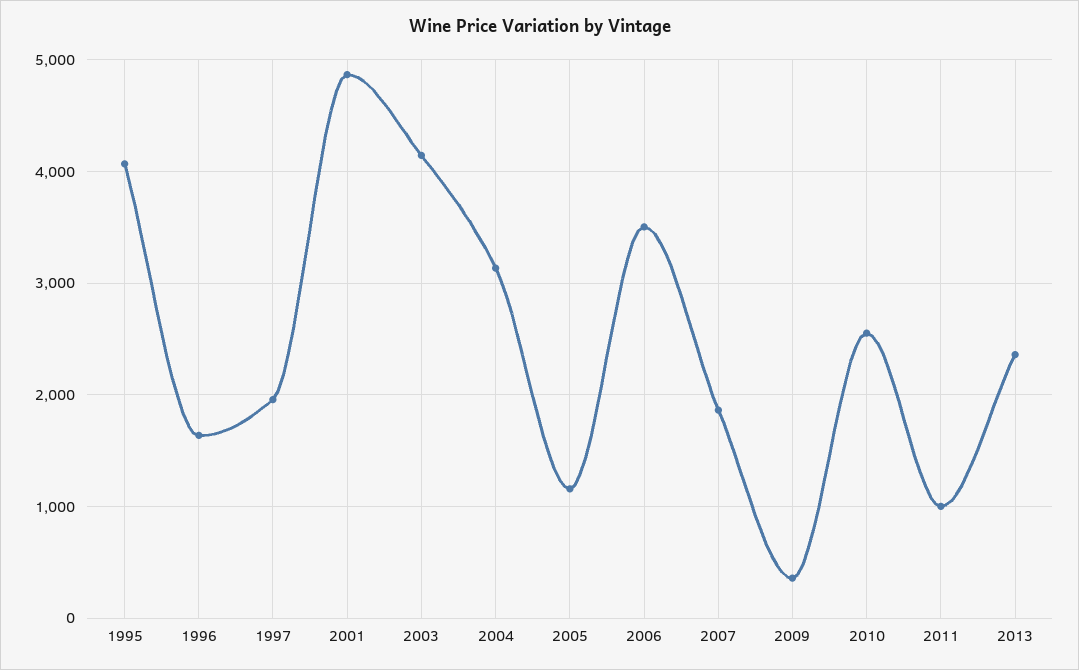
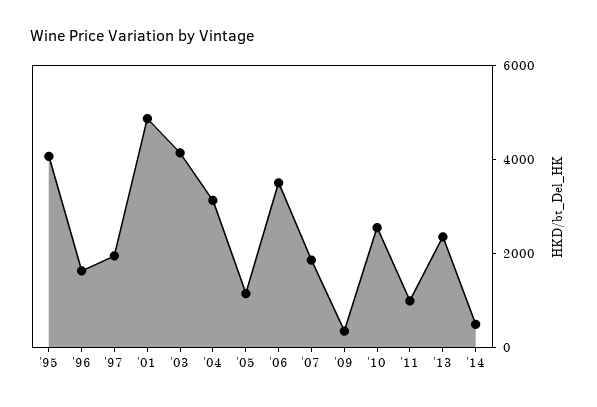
'14: none -> 500

